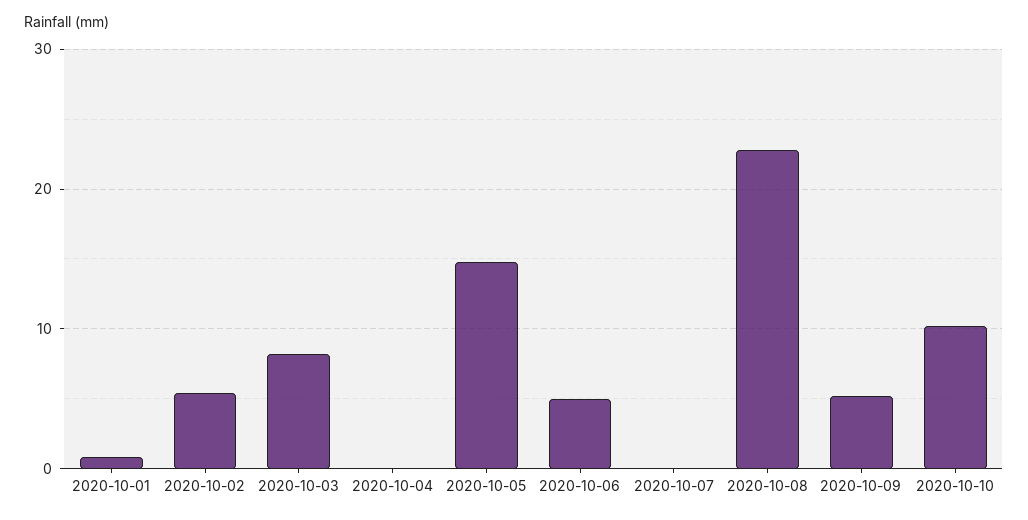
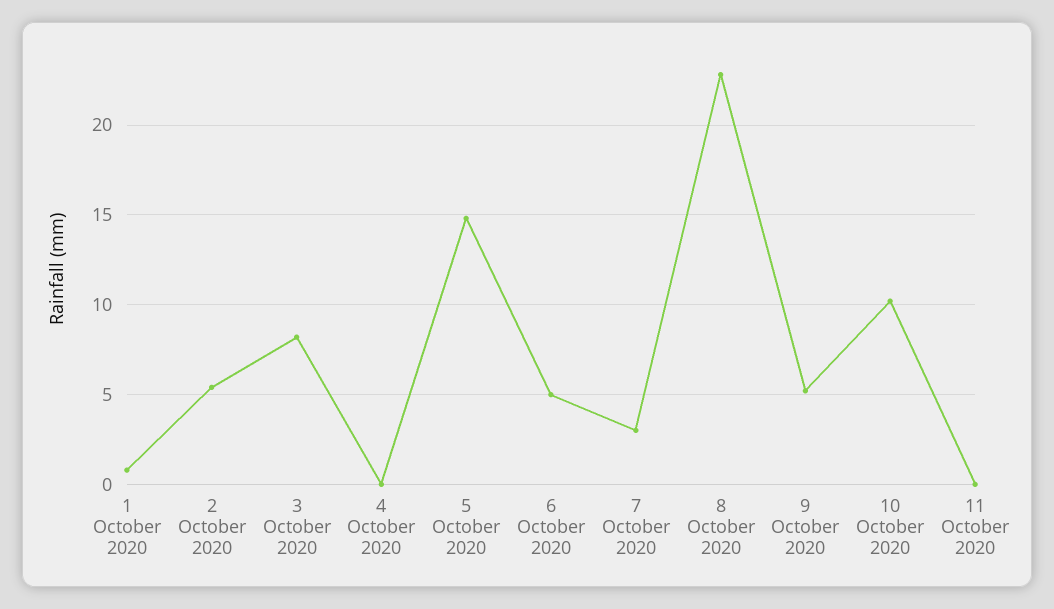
2020-10-07: 0 -> 3
11 October 2020: none -> 0

